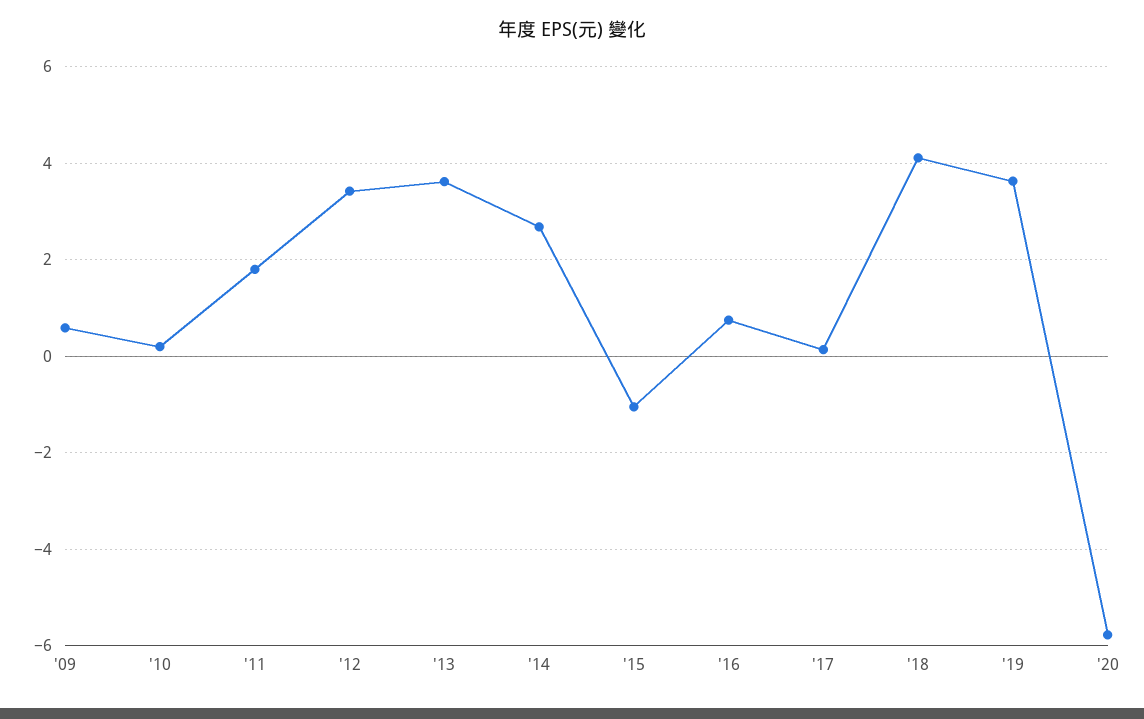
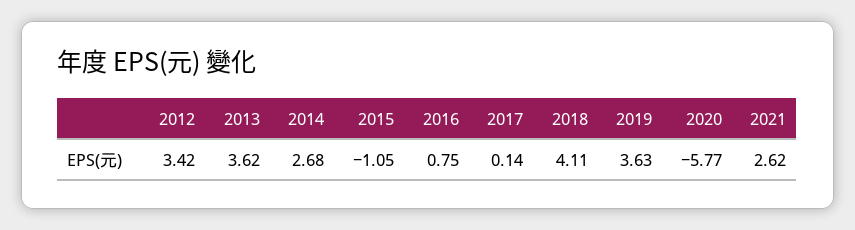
'09: 0.6 -> none
'10: 0.2 -> none
'11: 1.8 -> none
2021: none -> 2.62

